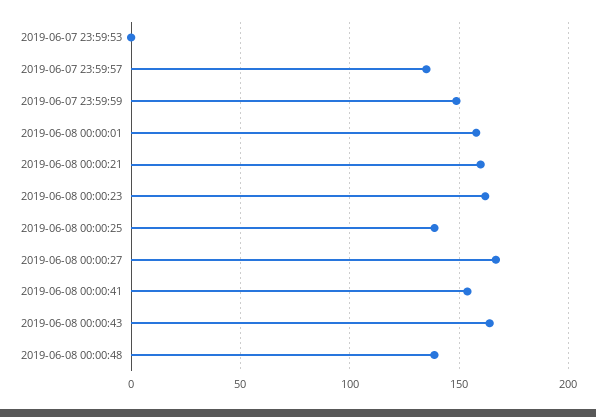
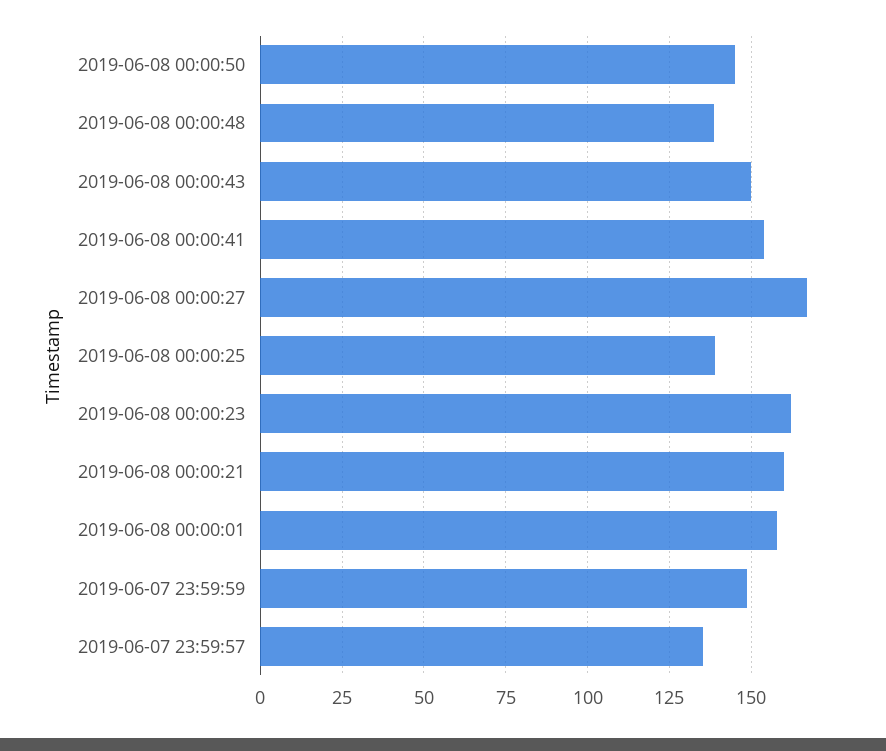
2019-06-07 23:59:53: 0 -> none
2019-06-08 00:00:43: 165 -> 150
2019-06-08 00:00:50: none -> 145

